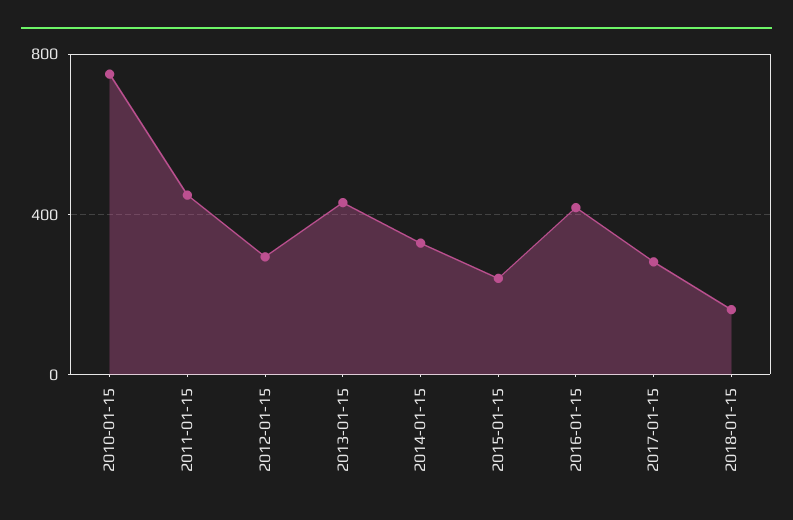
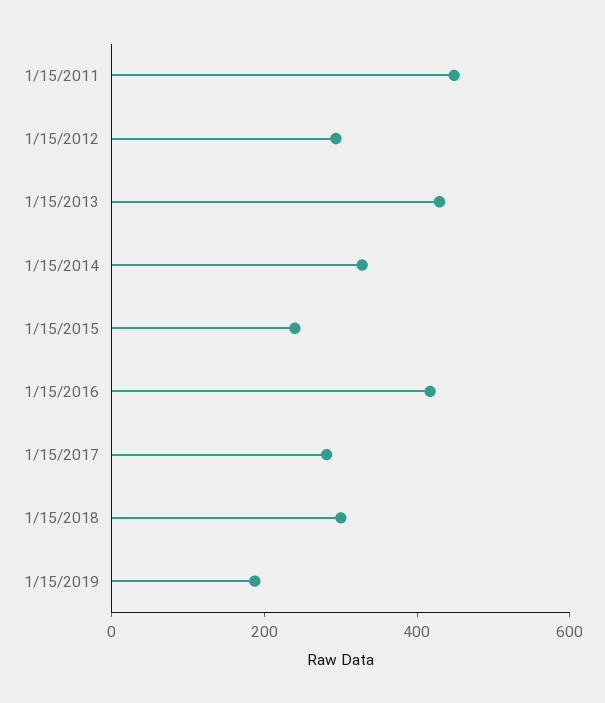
2010-01-15: 750 -> none
2018-01-15: 150 -> 300
1/15/2019: none -> 200

